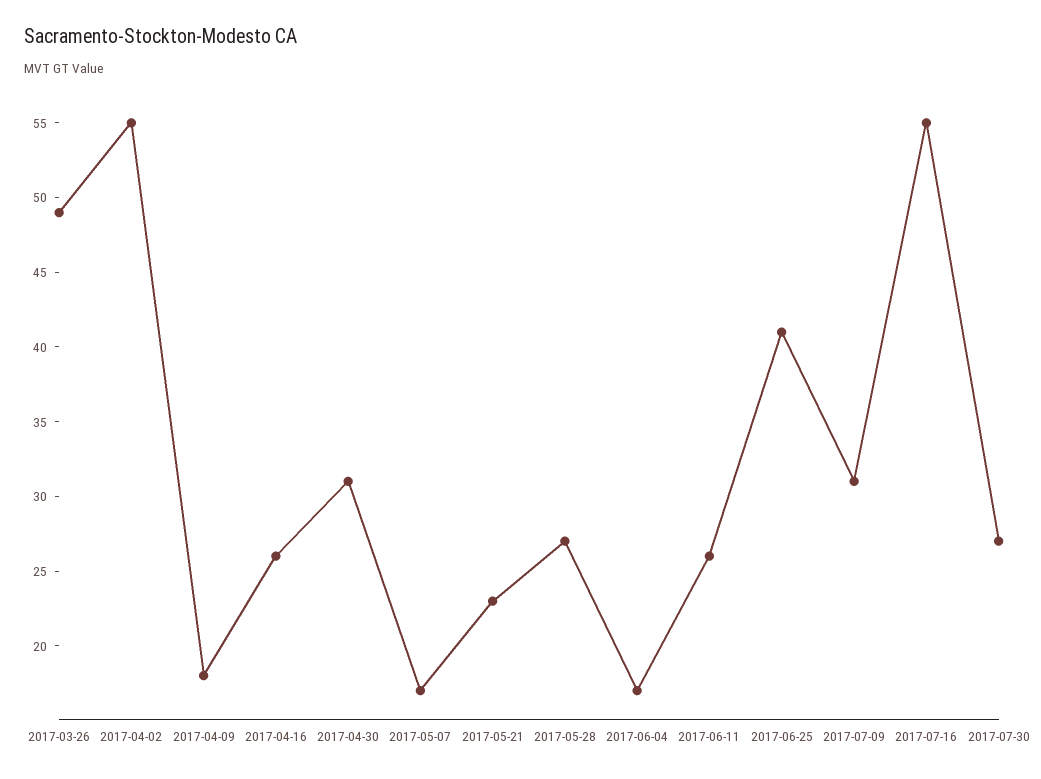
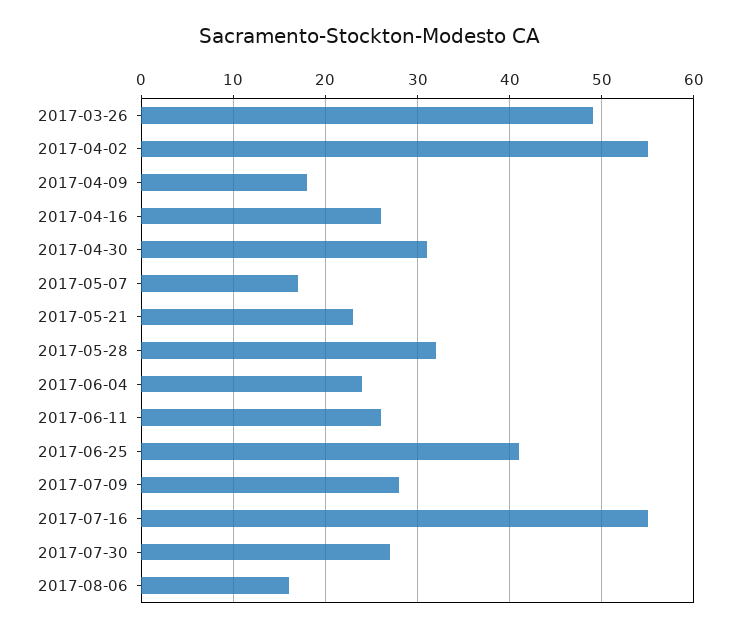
2017-05-28: 27 -> 32
2017-06-04: 17 -> 24
2017-07-09: 31 -> 28
2017-08-06: none -> 16

